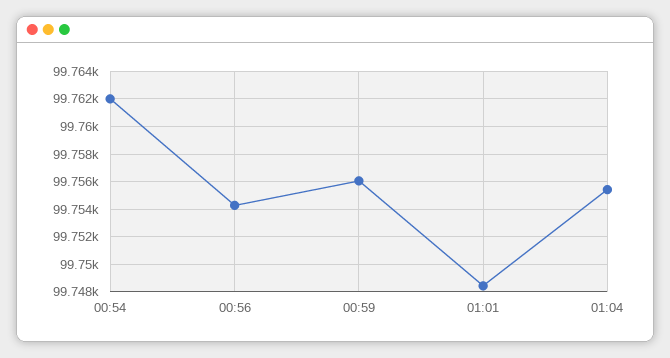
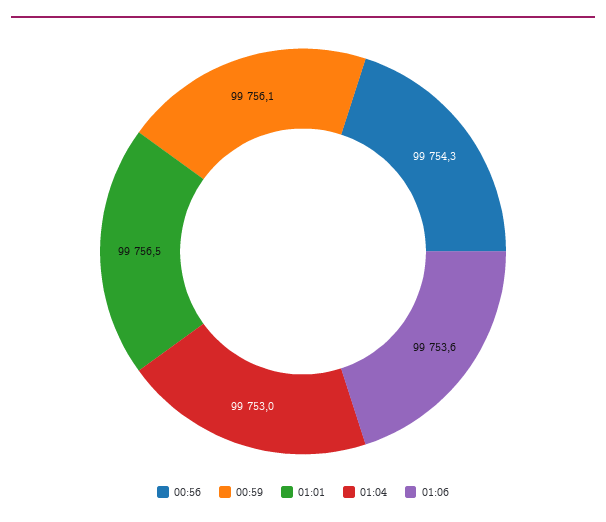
00:54: 99762 -> none
01:01: 99748.5 -> 99756.5
01:04: 99755.5 -> 99753
01:06: none -> 99753.6

